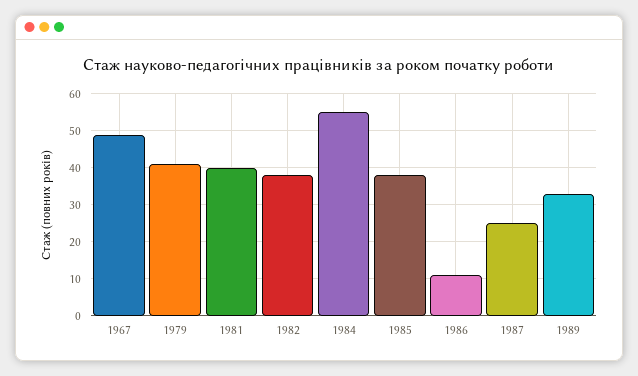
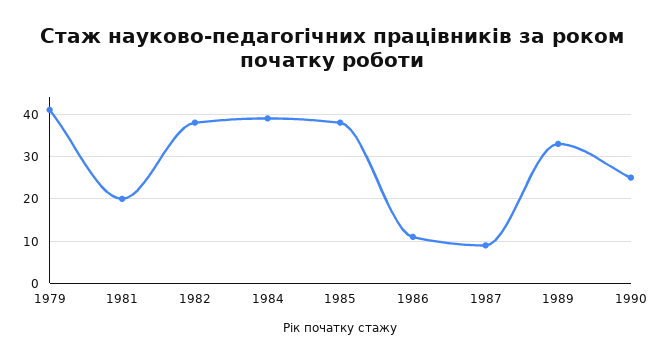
1967: 50 -> none
1981: 40 -> 20
1984: 55 -> 40
1987: 25 -> 10
1990: none -> 25

